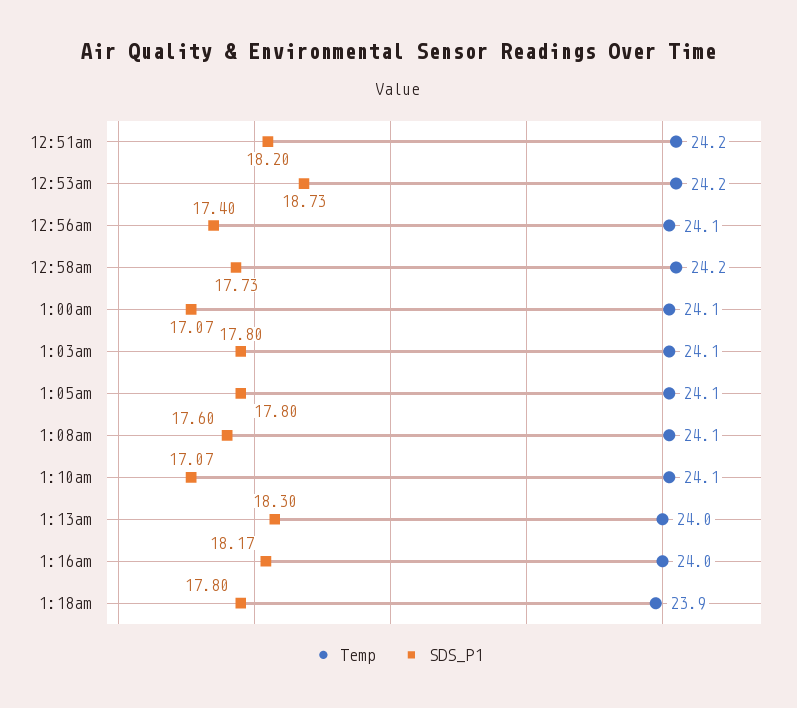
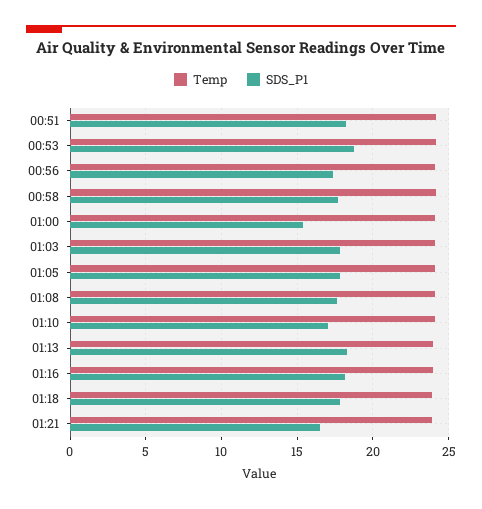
SDS_P1, 1:00am: 17.07 -> 15.5
Temp, 01:21: none -> 24
SDS_P1, 01:21: none -> 16.5

